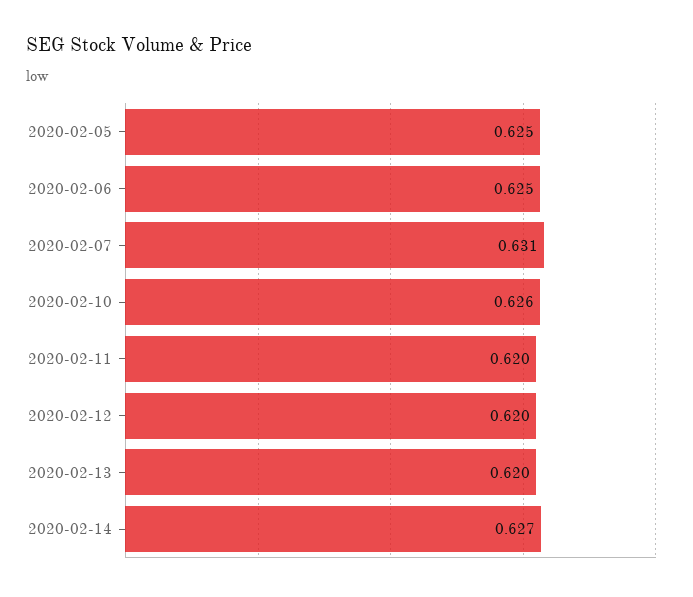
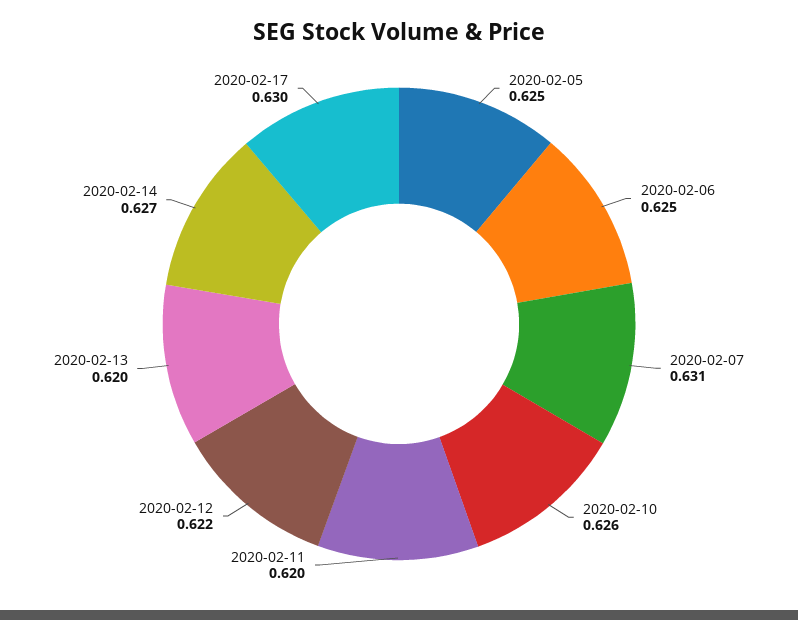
2020-02-12: 0.62 -> 0.622
2020-02-17: none -> 0.63

